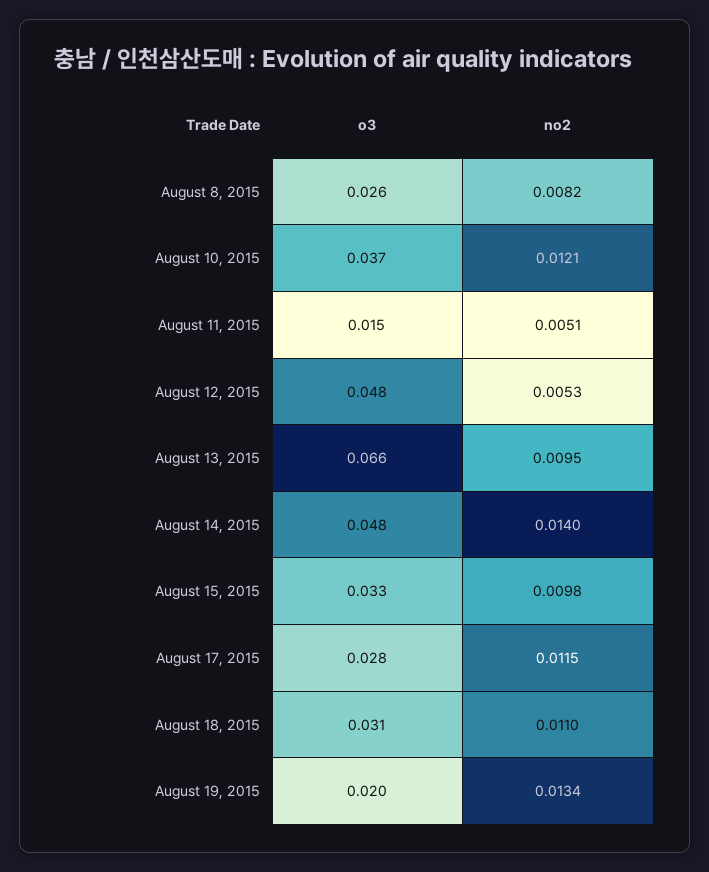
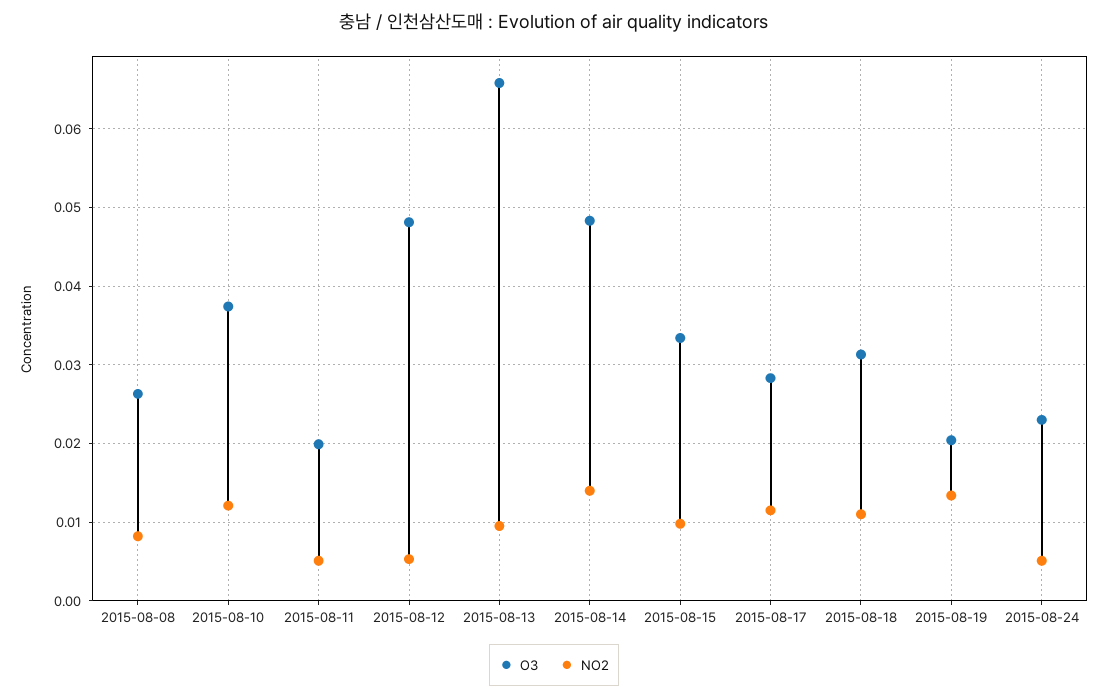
o3, August 11, 2015: 0.015 -> 0.02
o3, 2015-08-24: none -> 0.023
no2, 2015-08-24: none -> 0.005

